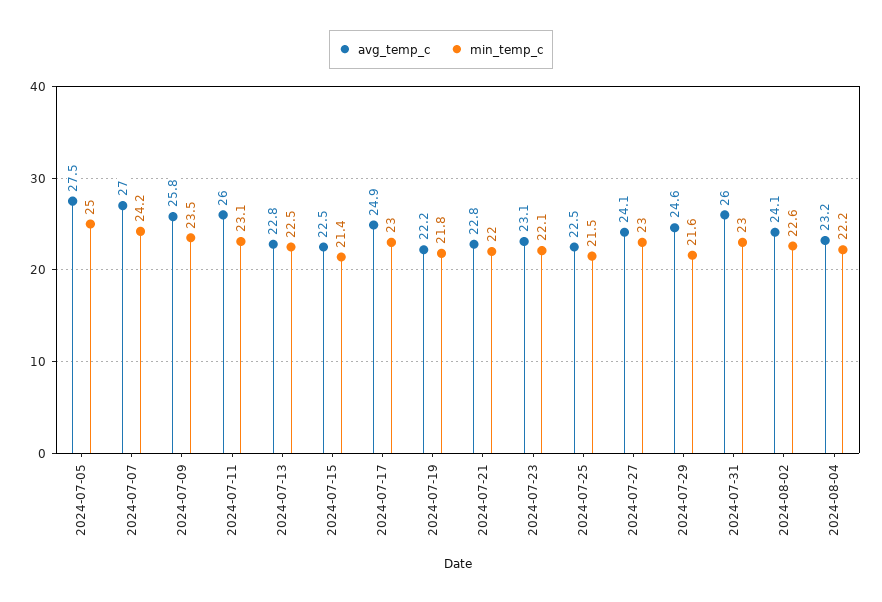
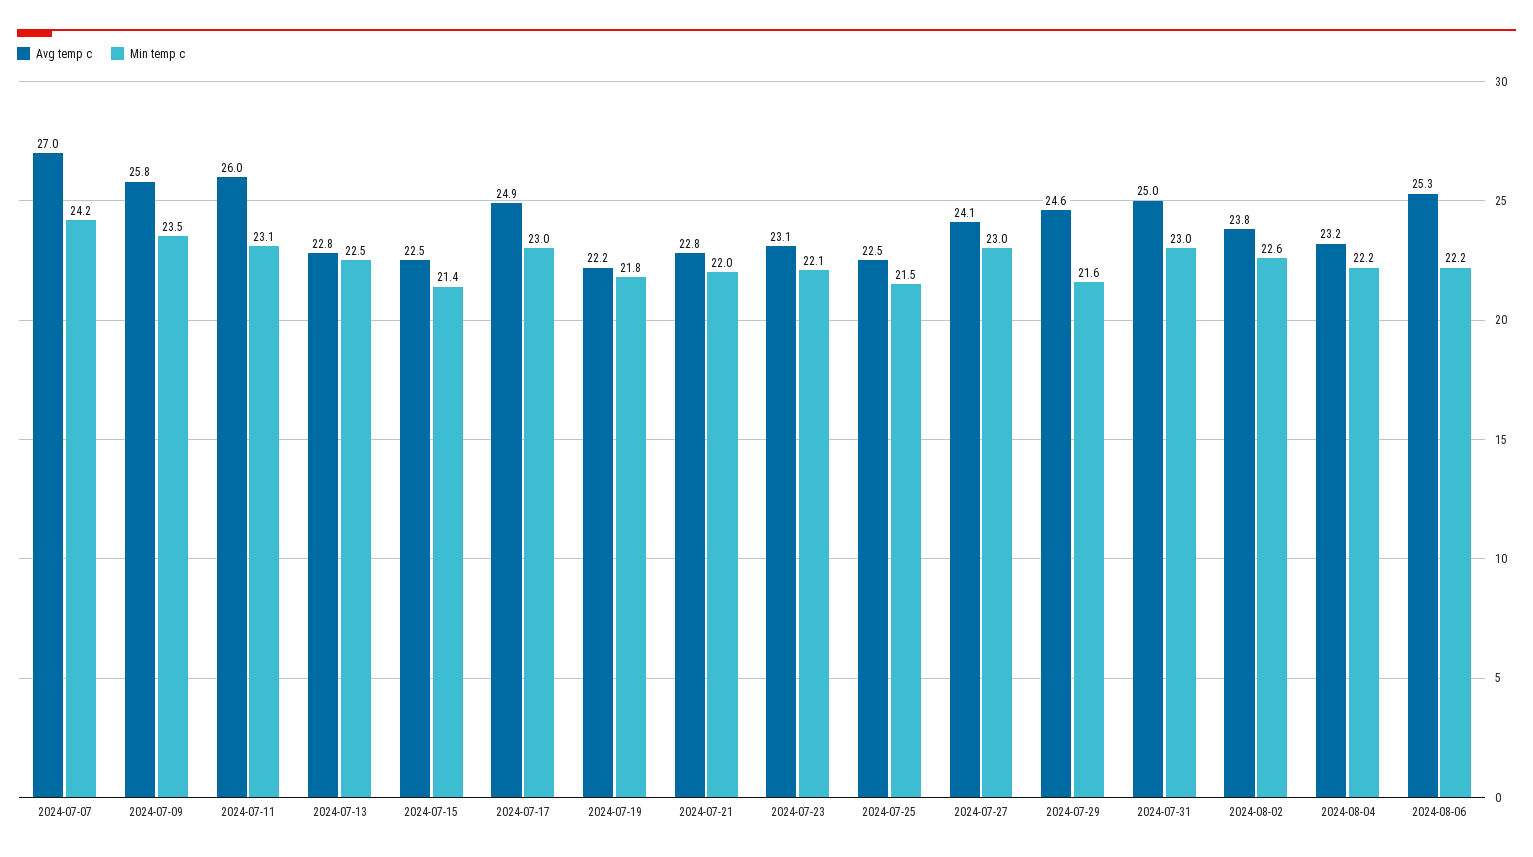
avg_temp_c, 2024-07-05: 27.5 -> none
min_temp_c, 2024-07-05: 25 -> none
avg_temp_c, 2024-07-31: 26 -> 25
avg_temp_c, 2024-08-02: 24.1 -> 23.8
avg_temp_c, 2024-08-06: none -> 25.3
min_temp_c, 2024-08-06: none -> 22.2

